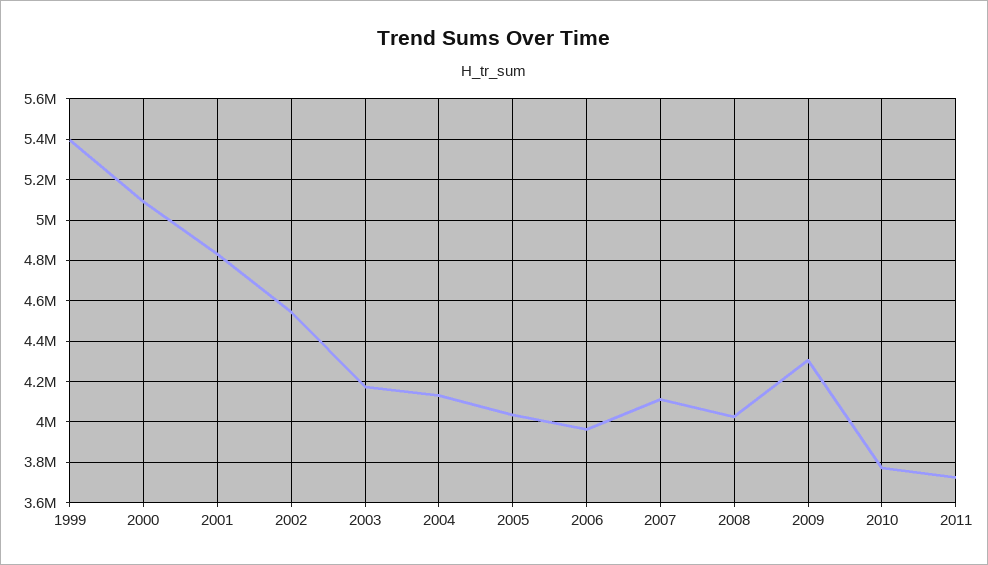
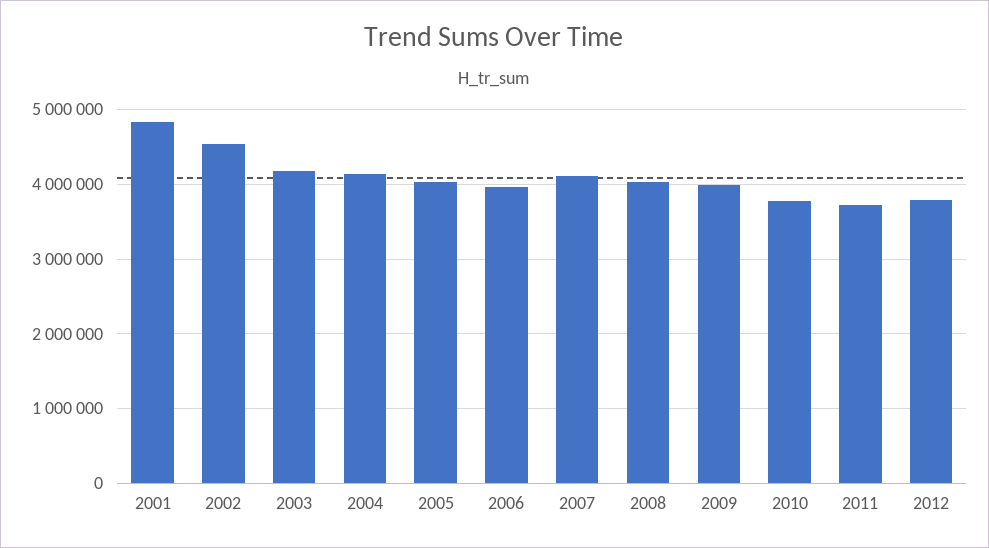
1999: 5400000 -> none
2000: 5100000 -> none
2009: 4300000 -> 4000000
2012: none -> 3800000

